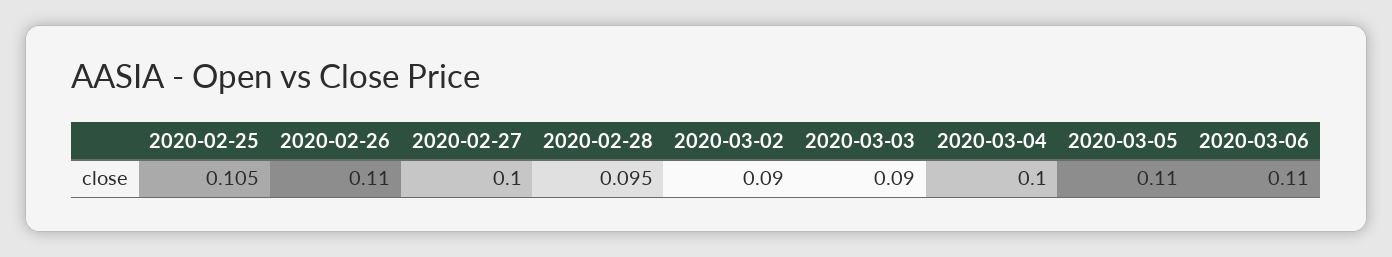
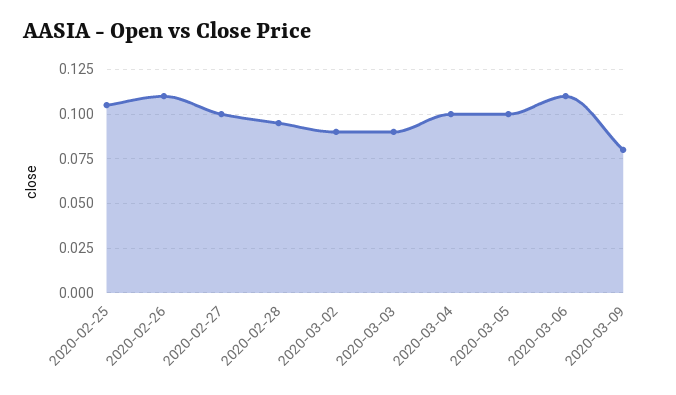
2020-03-05: 0.11 -> 0.1
2020-03-09: none -> 0.08

